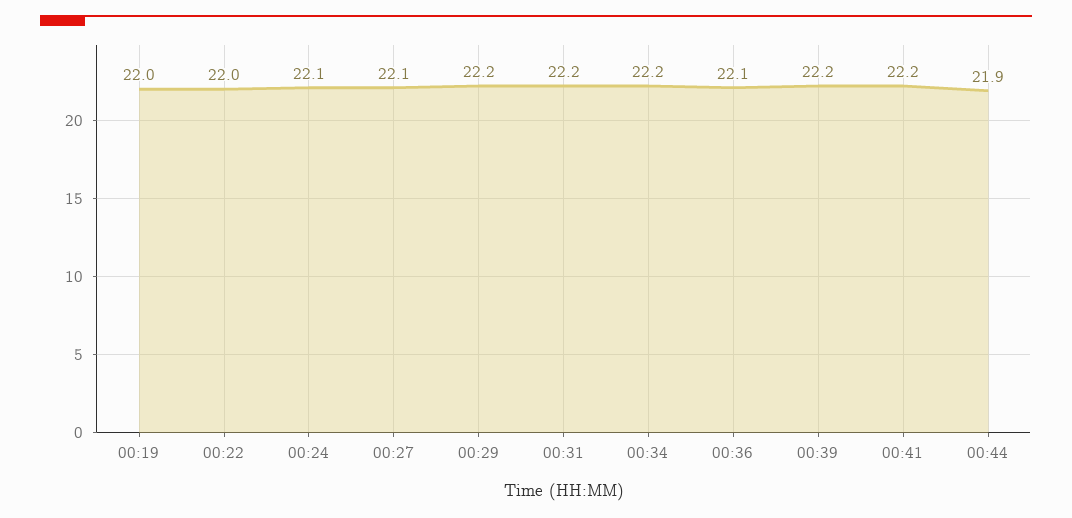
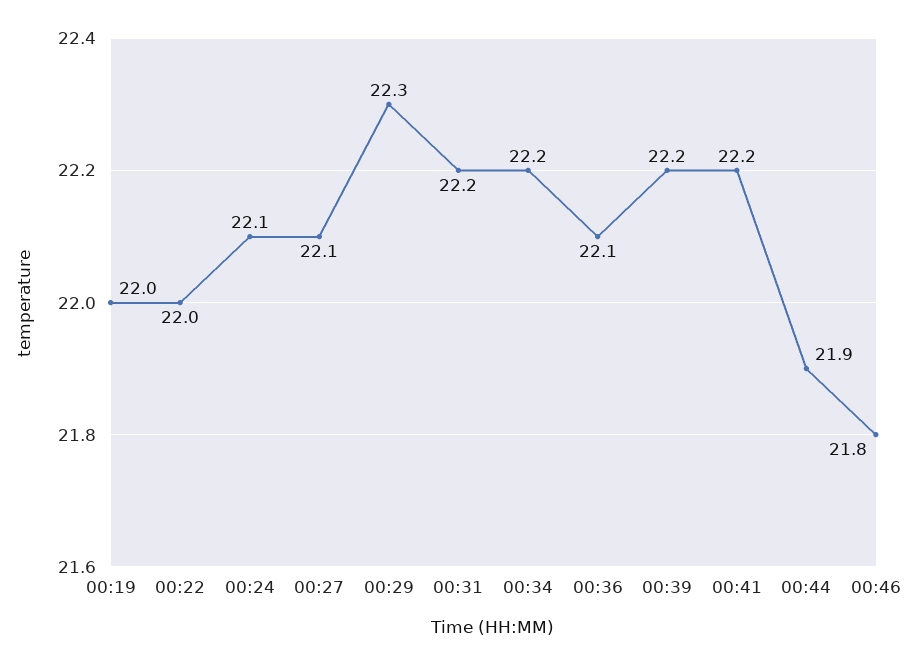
00:29: 22.2 -> 22.3
00:46: none -> 21.8

